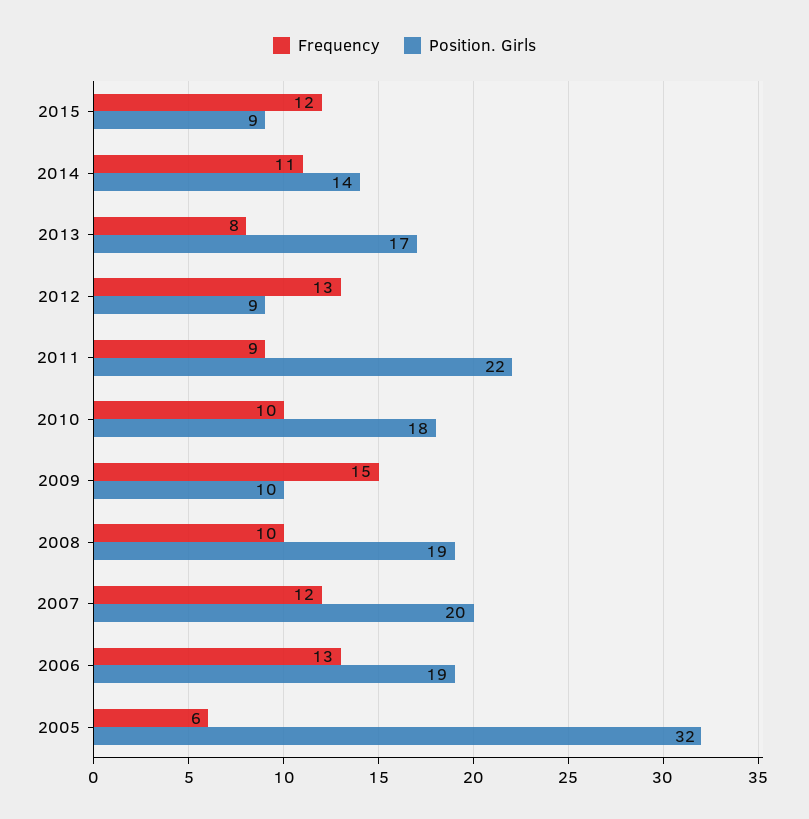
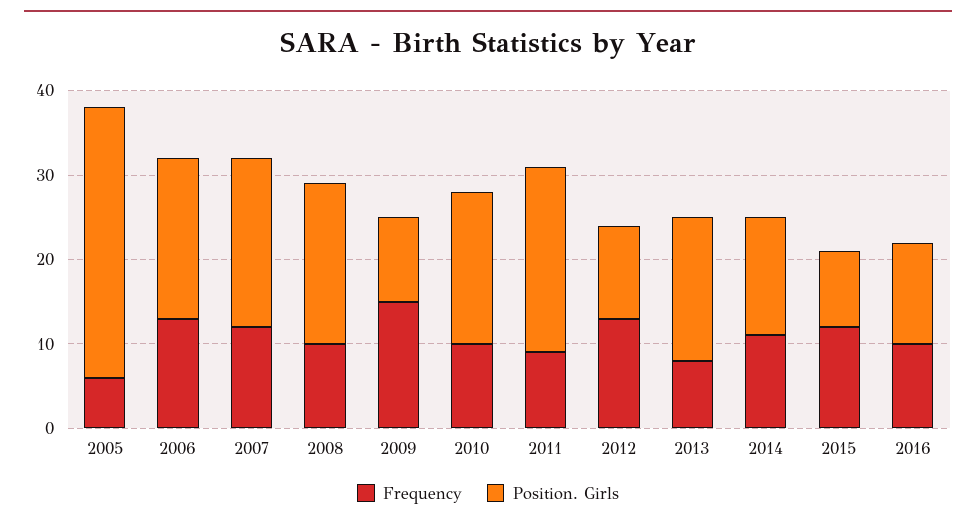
Position. Girls, 2012: 9 -> 11
Frequency, 2016: none -> 10
Position. Girls, 2016: none -> 12

